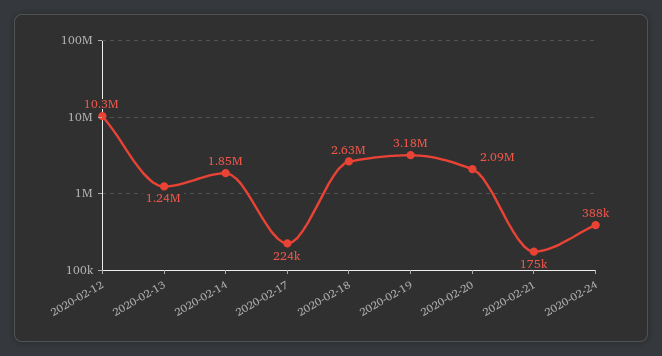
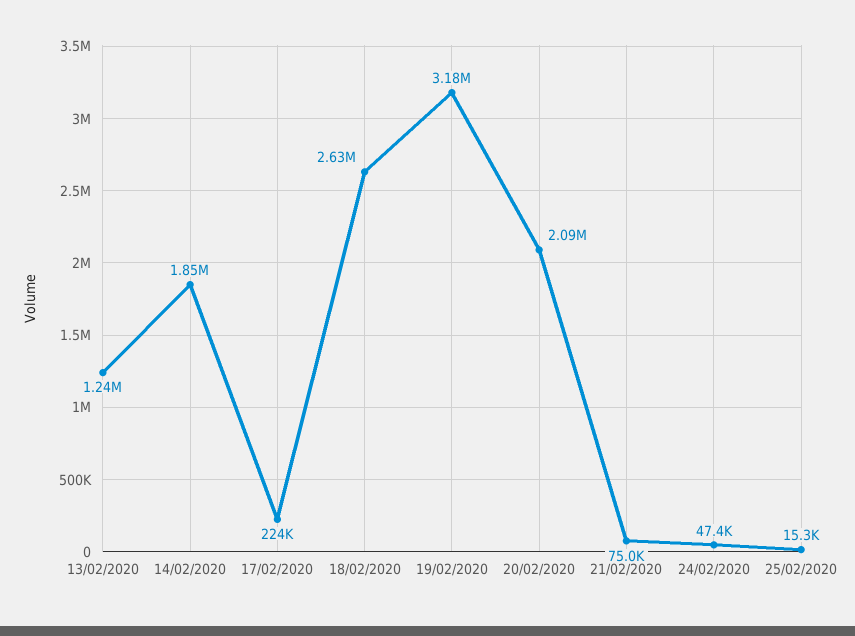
2020-02-12: 10300000 -> none
2020-02-21: 175000 -> 75000
2020-02-24: 388000 -> 47400
25/02/2020: none -> 15300

